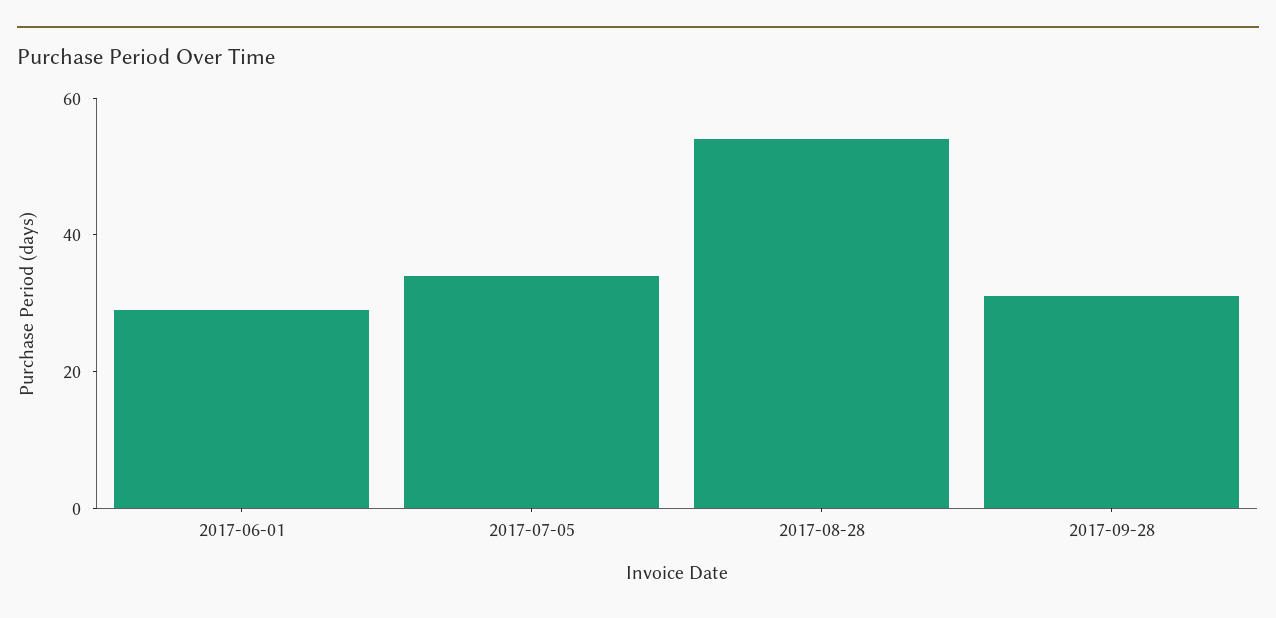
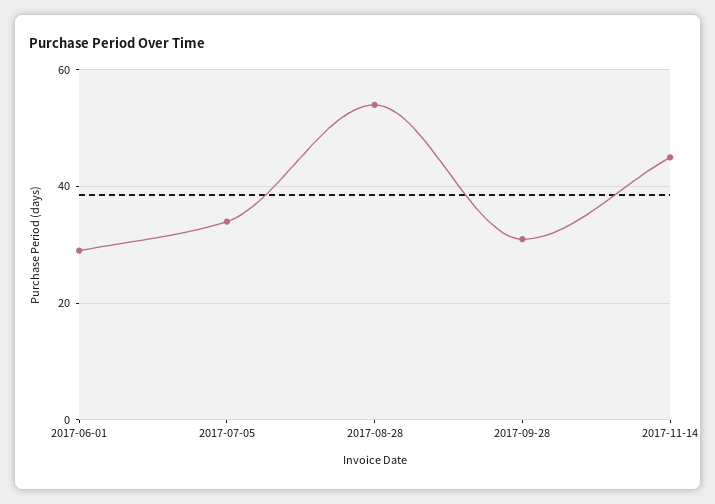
2017-11-14: none -> 45

